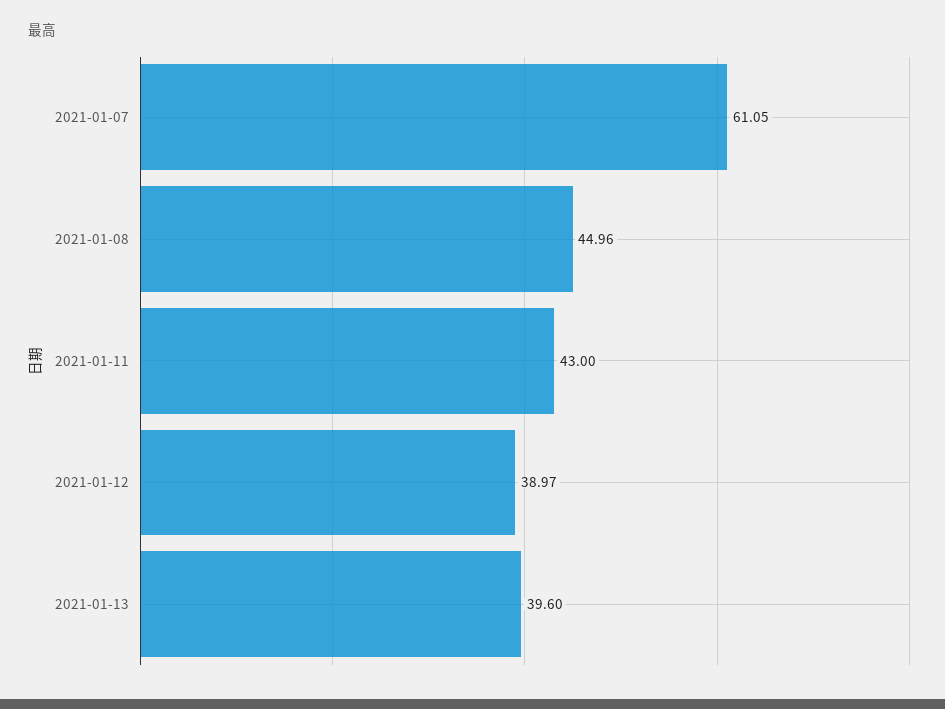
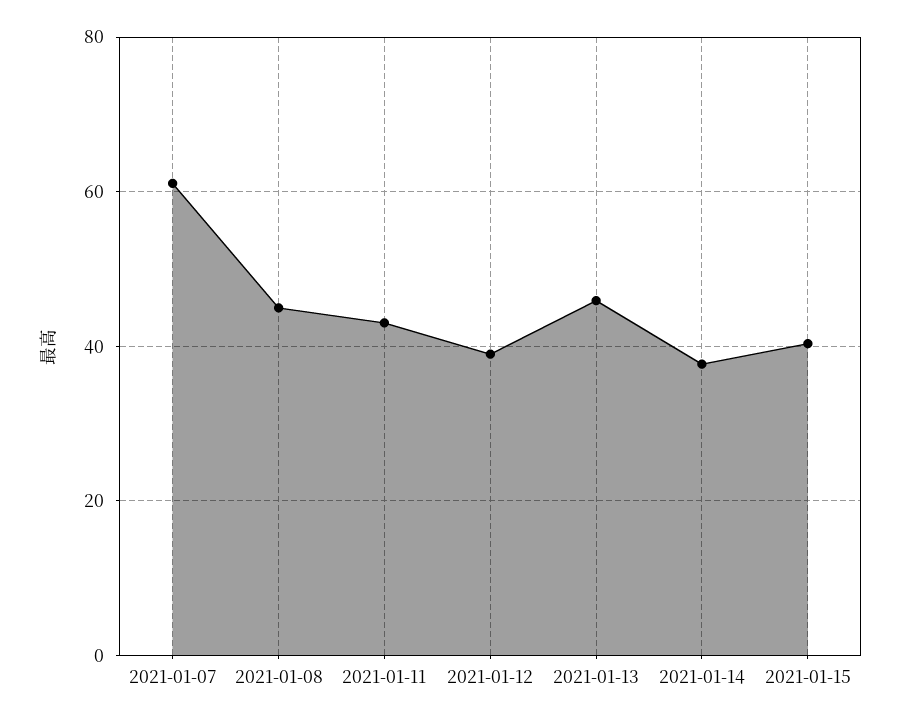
2021-01-13: 39.6 -> 46
2021-01-14: none -> 38
2021-01-15: none -> 40

